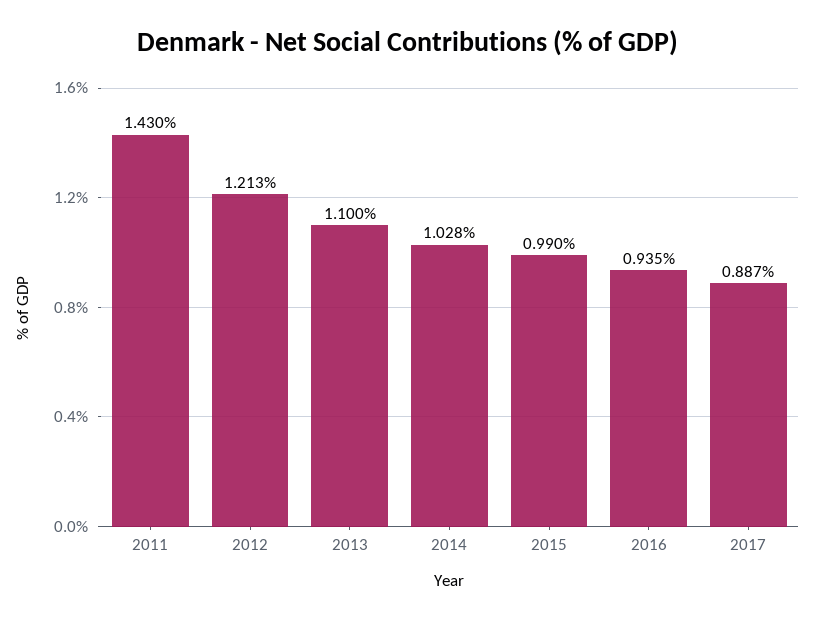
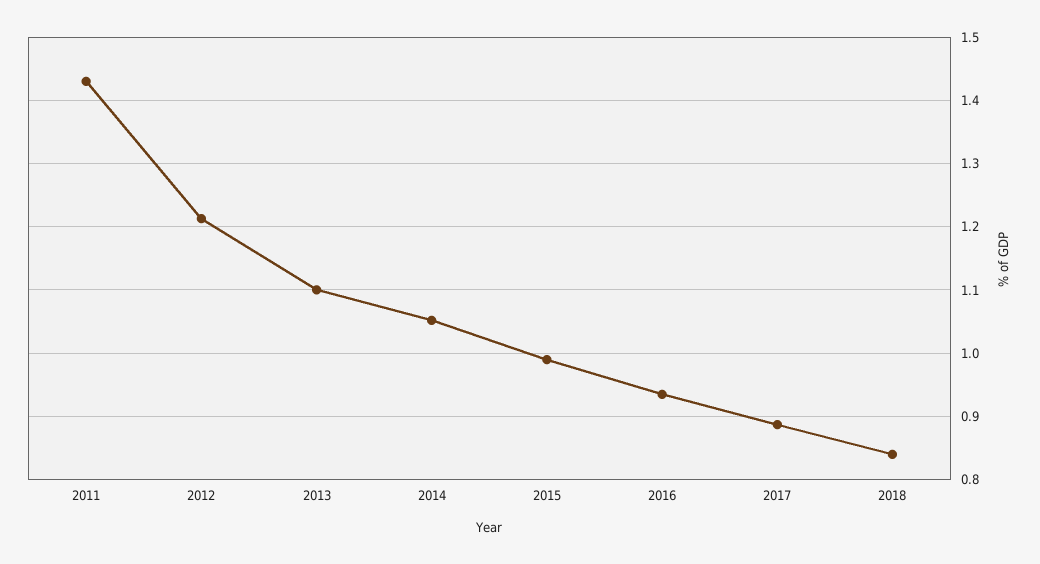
2014: 1.028 -> 1.05
2018: none -> 0.84

